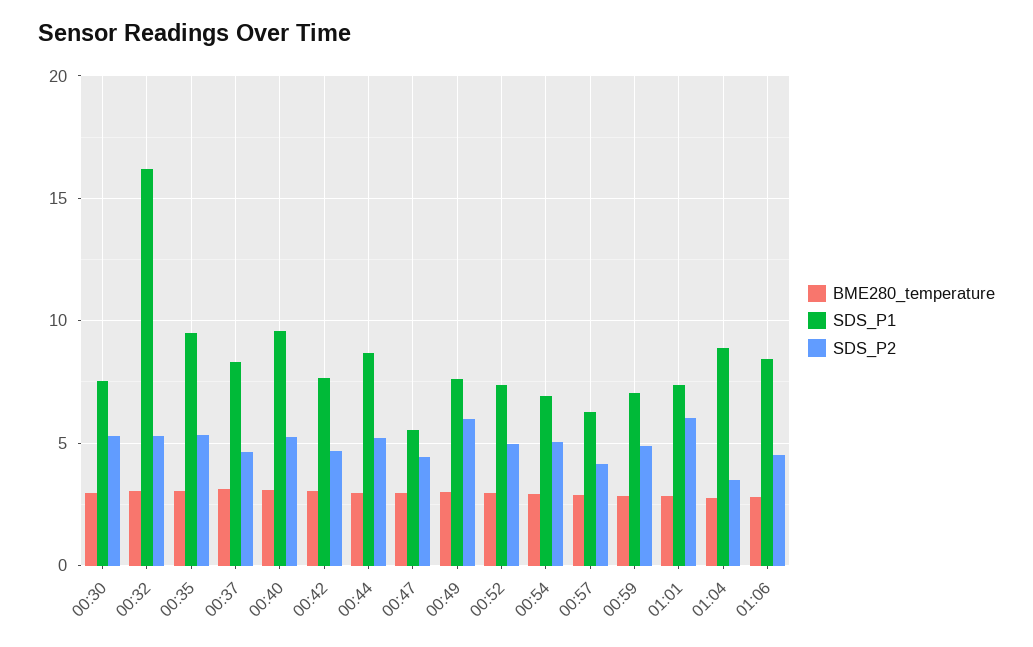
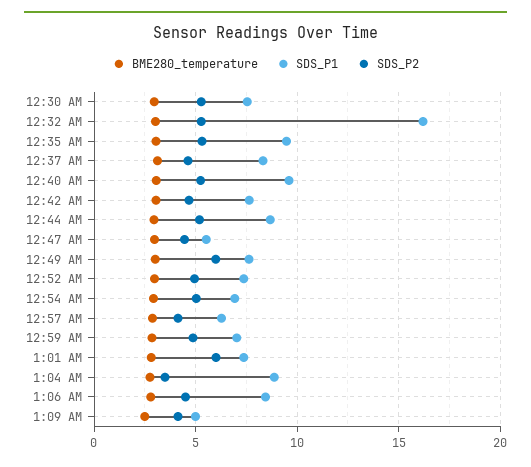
BME280_temperature, 1:09 AM: none -> 2.5
SDS_P1, 1:09 AM: none -> 5
SDS_P2, 1:09 AM: none -> 4

